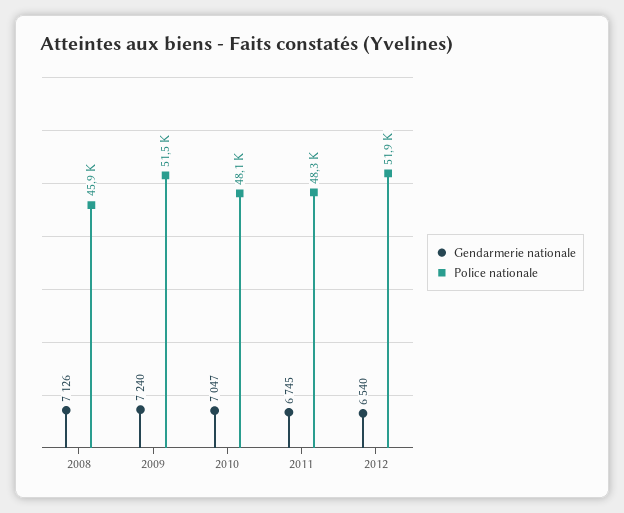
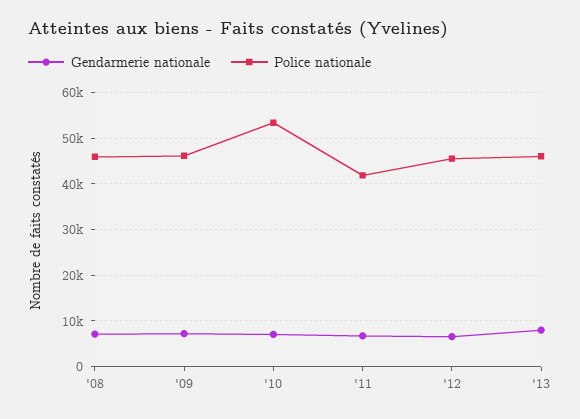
Police nationale, 2009: 51500 -> 46000
Police nationale, 2010: 48100 -> 54000
Police nationale, 2011: 48300 -> 42000
Police nationale, 2012: 51900 -> 46000
Gendarmerie nationale, '13: none -> 8000
Police nationale, '13: none -> 46000

